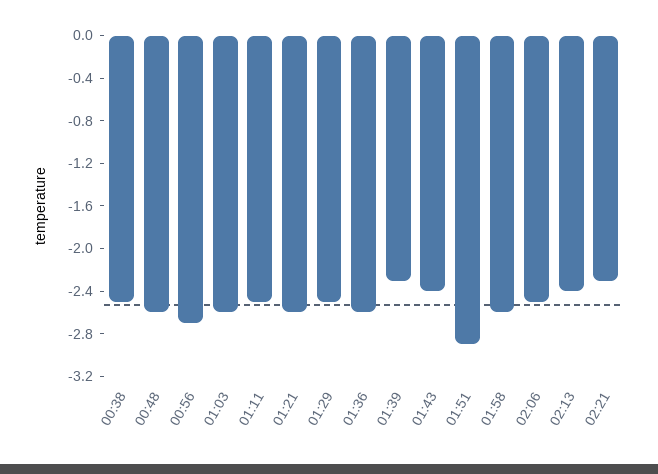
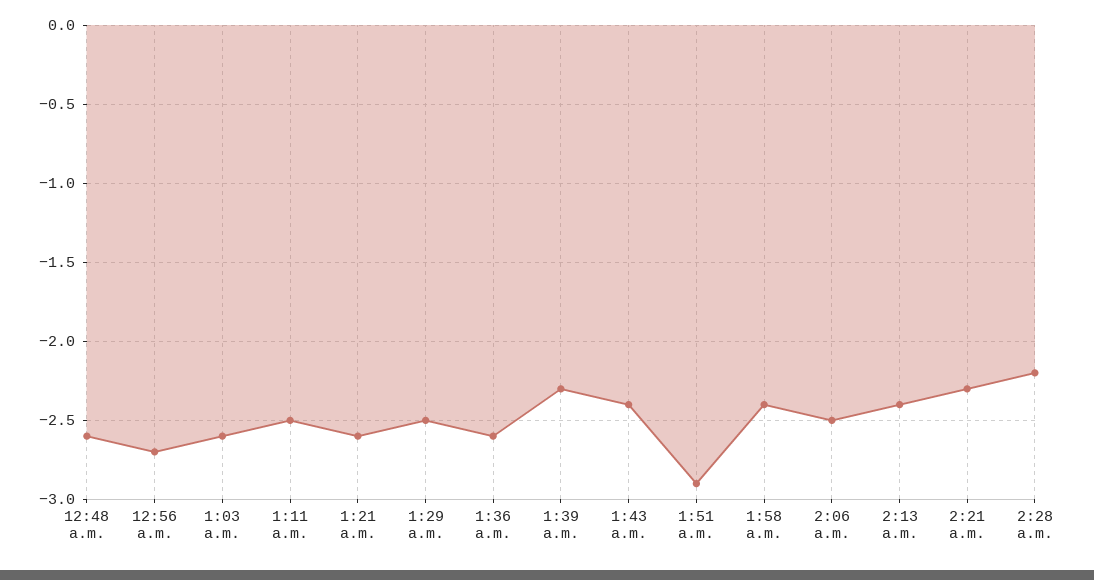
00:38: -2.5 -> none
01:58: -2.6 -> -2.4
2:28 a.m.: none -> -2.2

